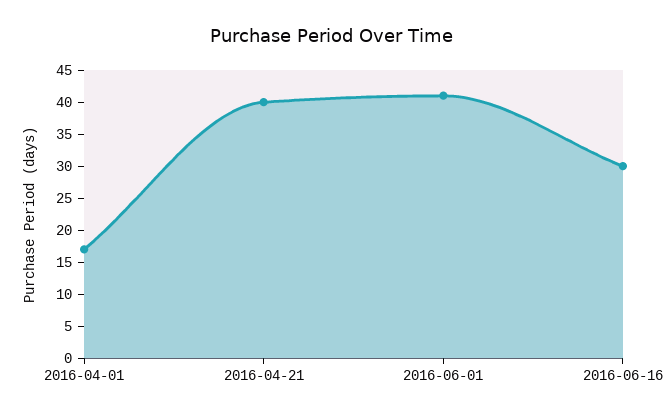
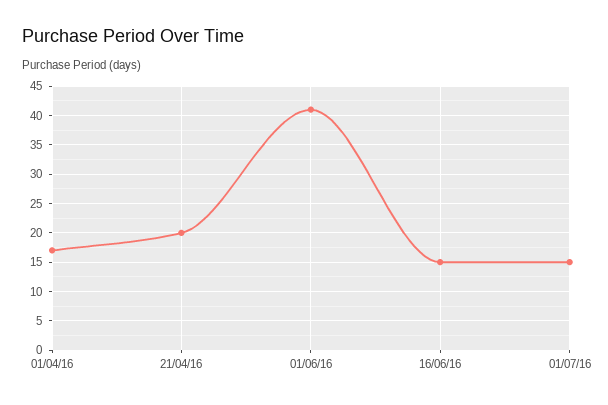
2016-04-21: 40 -> 20
2016-06-16: 30 -> 15
01/07/16: none -> 15

